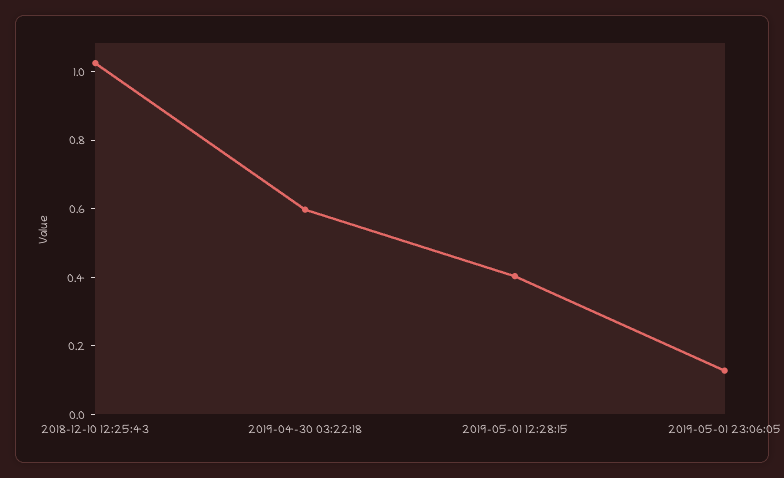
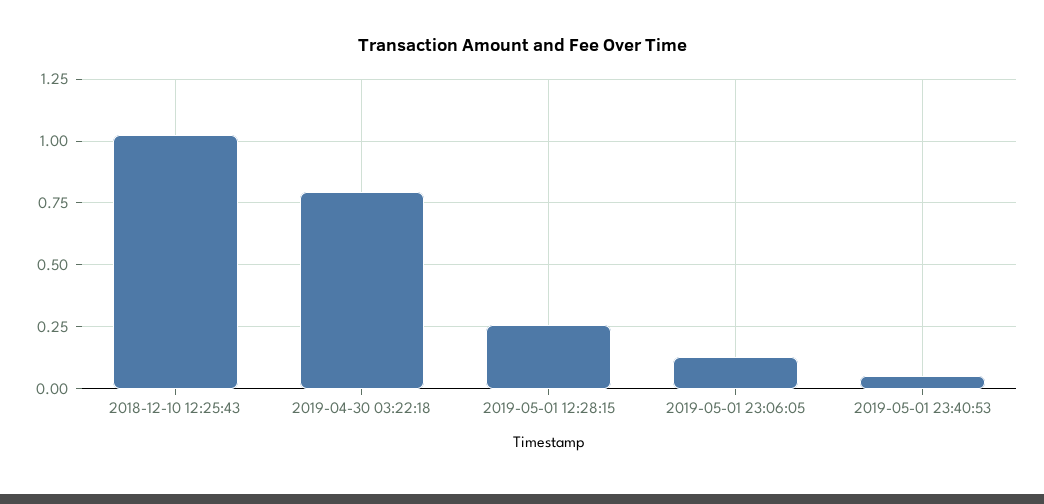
2019-04-30 03:22:18: 0.6 -> 0.8
2019-05-01 12:28:15: 0.4 -> 0.25
2019-05-01 23:40:53: none -> 0.05

